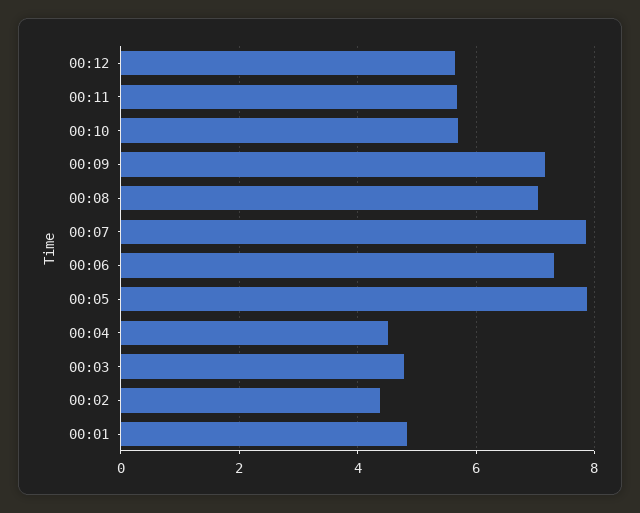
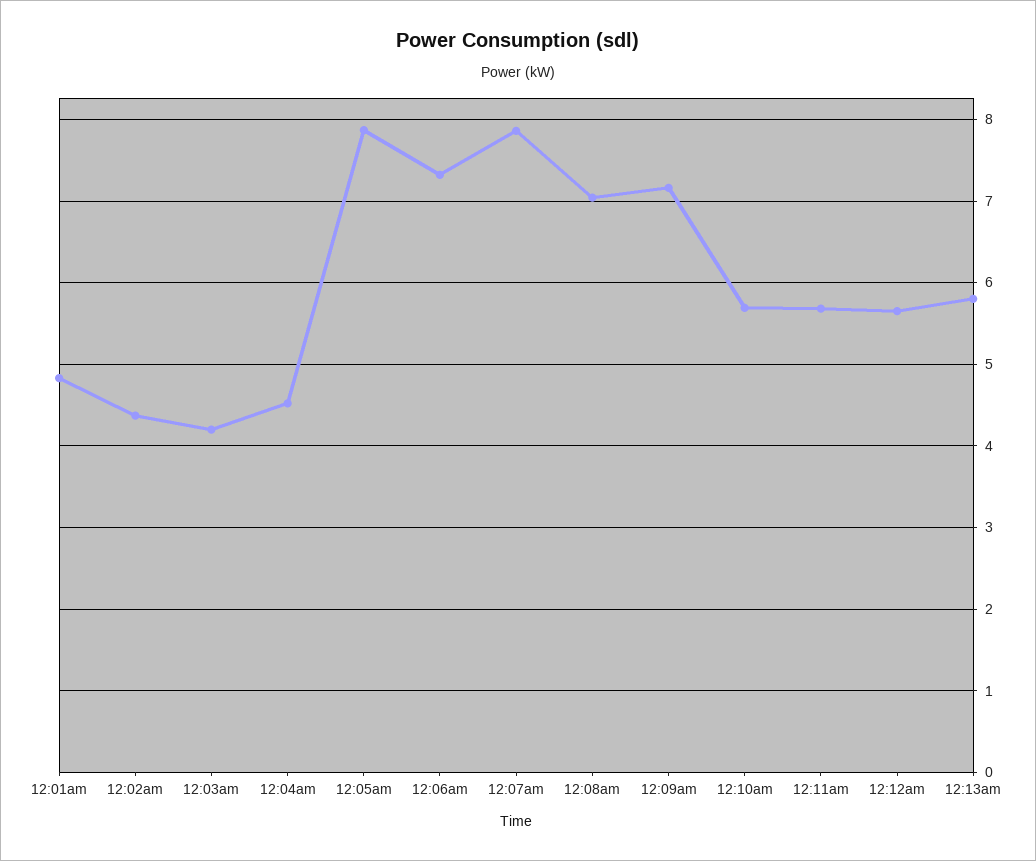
00:03: 4.8 -> 4.2
12:13am: none -> 5.8

